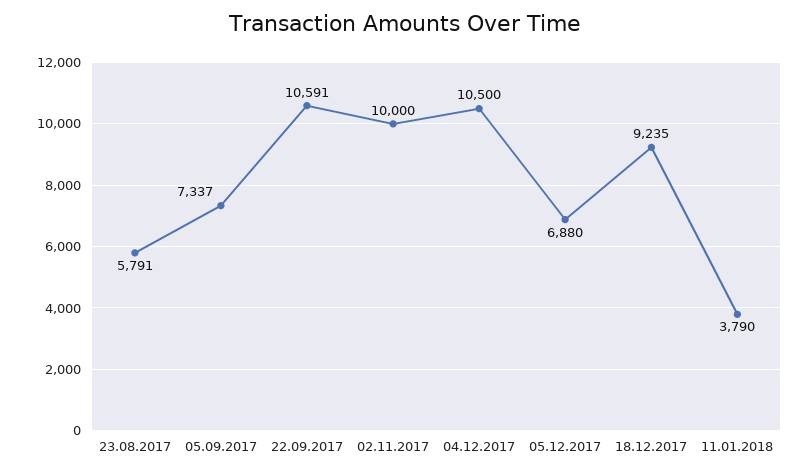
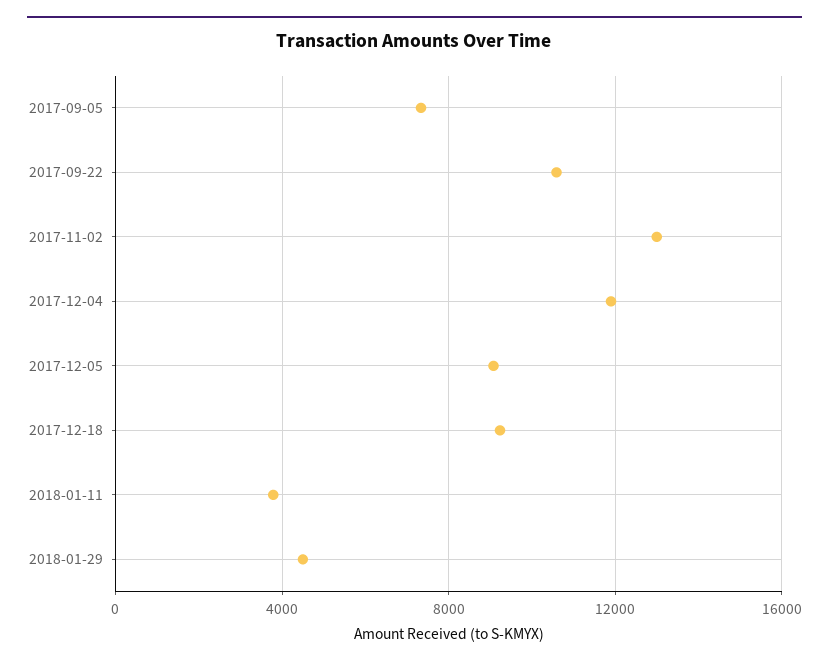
23.08.2017: 5791 -> none
02.11.2017: 10000 -> 13000
04.12.2017: 10500 -> 12000
05.12.2017: 6880 -> 9000
2018-01-29: none -> 4500

